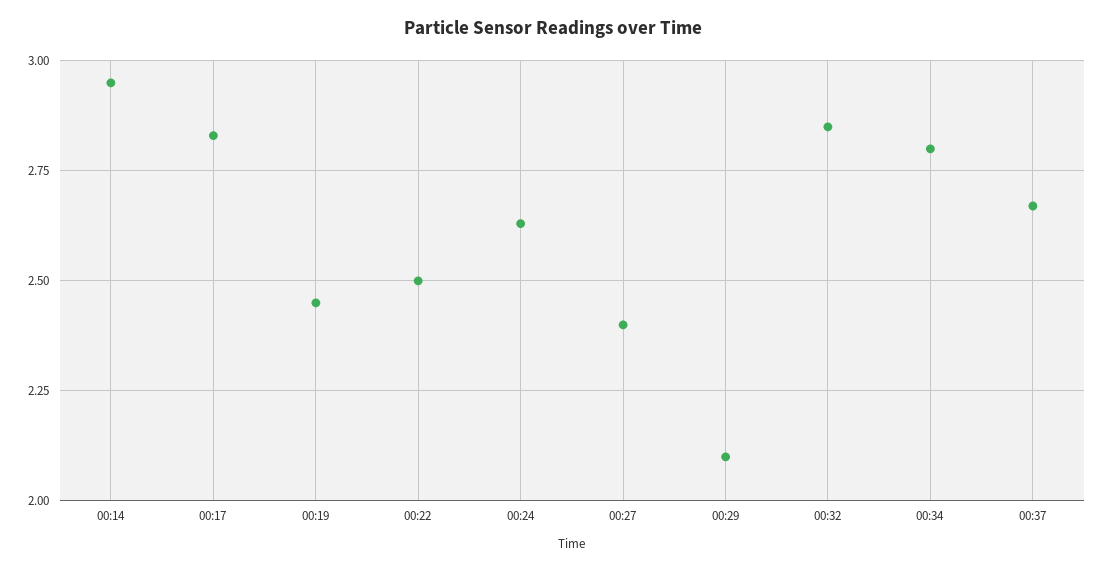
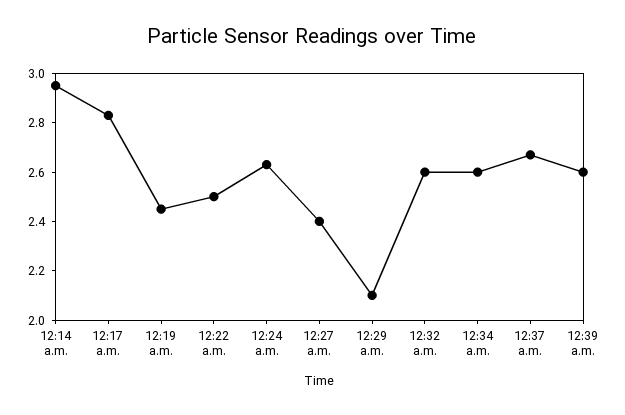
00:32: 2.85 -> 2.6
00:34: 2.8 -> 2.6
12:39 a.m.: none -> 2.6

